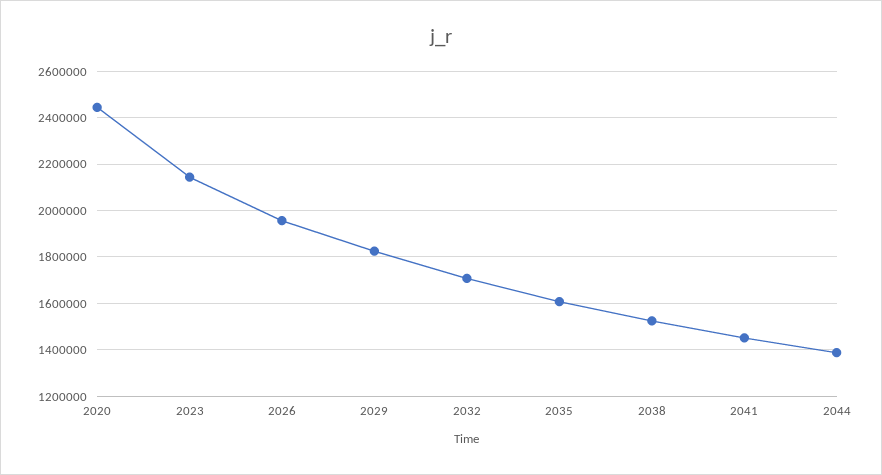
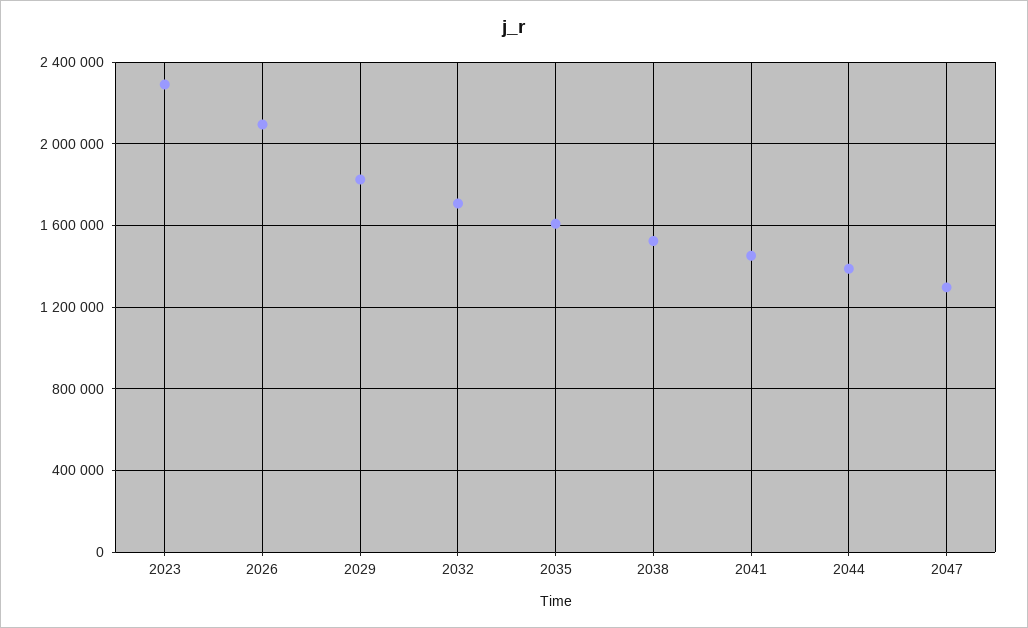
2020: 2450000 -> none
2023: 2150000 -> 2300000
2026: 1950000 -> 2100000
2047: none -> 1300000

